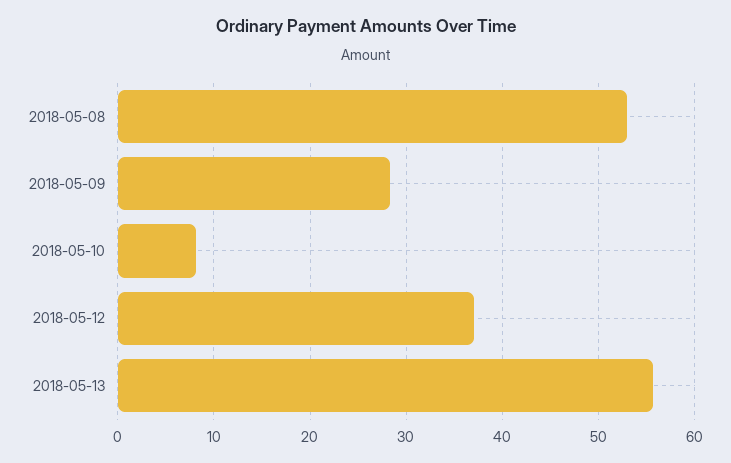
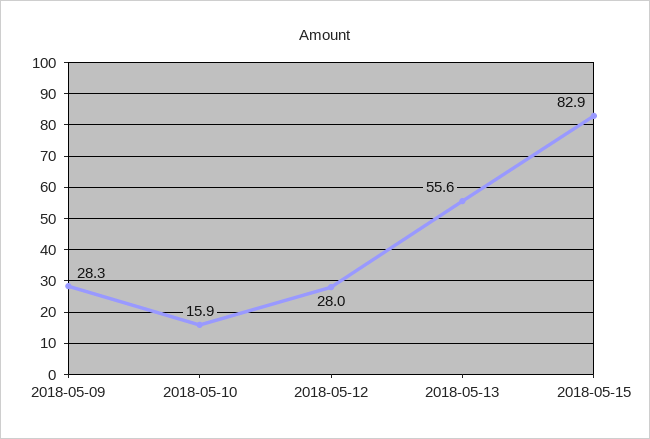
2018-05-08: 53 -> none
2018-05-10: 8 -> 15.9
2018-05-12: 37 -> 28
2018-05-15: none -> 82.9

